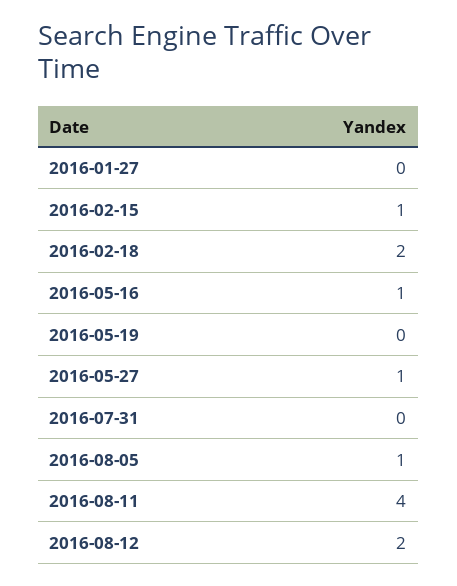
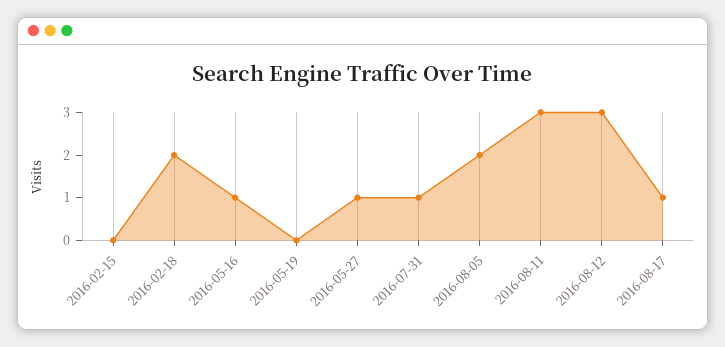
2016-01-27: 0 -> none
2016-02-15: 1 -> 0
2016-07-31: 0 -> 1
2016-08-05: 1 -> 2
2016-08-11: 4 -> 3
2016-08-12: 2 -> 3
2016-08-17: none -> 1

